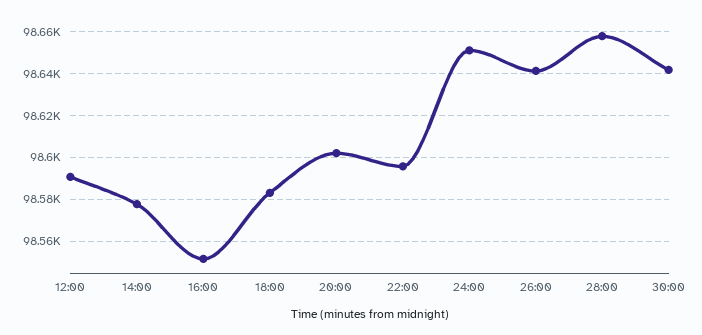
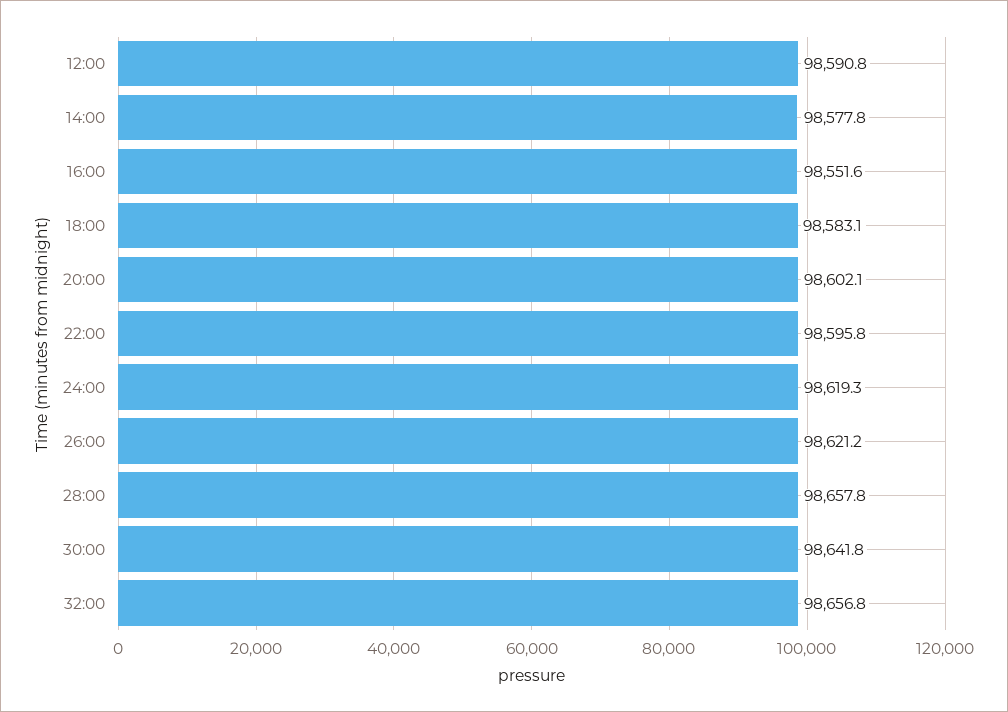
24:00: 98650 -> 98619.3
26:00: 98640 -> 98621.2
32:00: none -> 98656.8

